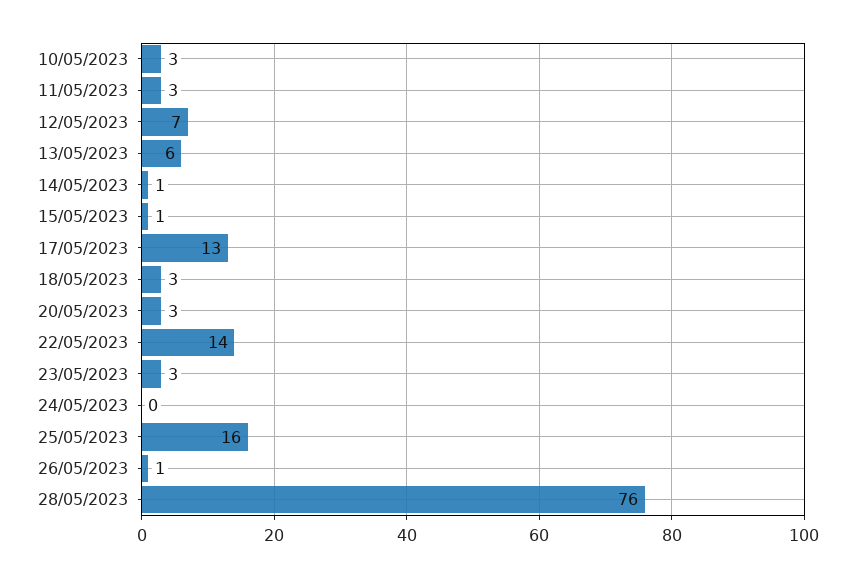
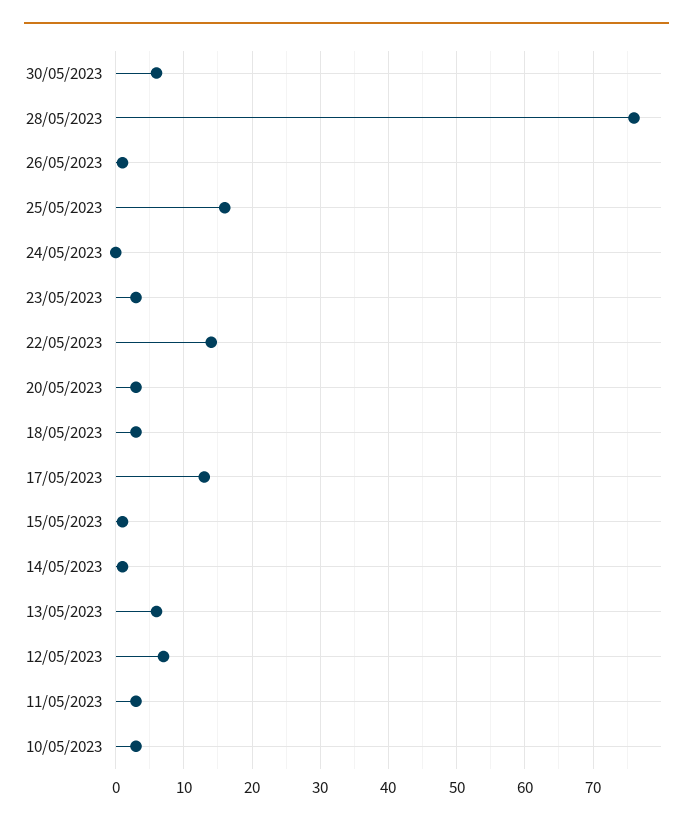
30/05/2023: none -> 6

